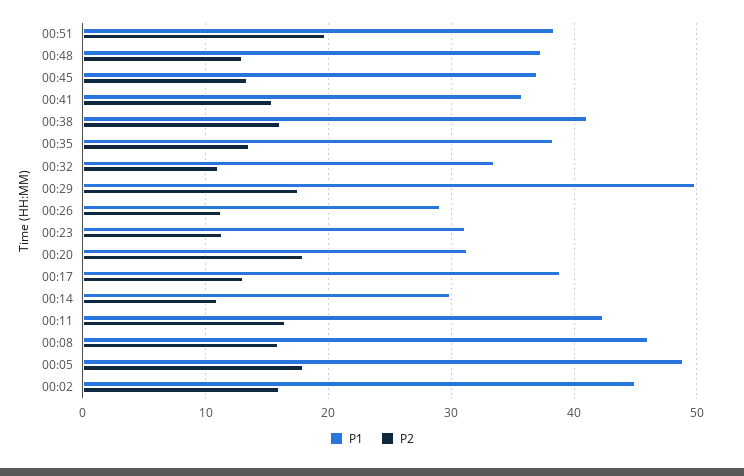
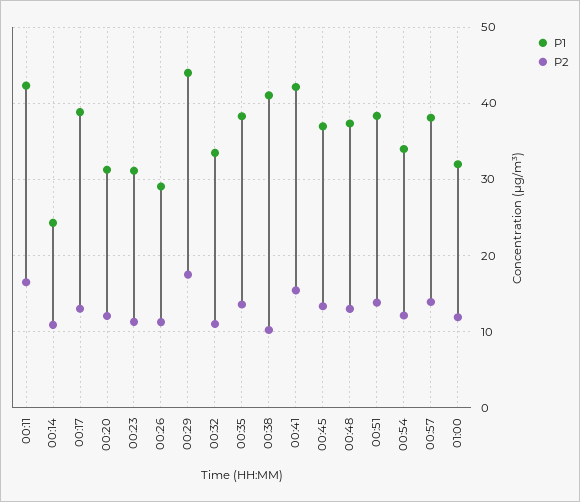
P2, 00:51: 20 -> 14
P1, 00:41: 36 -> 42
P2, 00:38: 16 -> 10
P1, 00:29: 50 -> 44
P2, 00:20: 18 -> 12
P1, 00:14: 30 -> 24
P1, 00:08: 46 -> none
P2, 00:08: 16 -> none
P1, 00:05: 49 -> none
P2, 00:05: 18 -> none
P1, 00:02: 45 -> none
P2, 00:02: 16 -> none
P1, 00:54: none -> 34
P2, 00:54: none -> 12
P1, 00:57: none -> 38
P2, 00:57: none -> 14
P1, 01:00: none -> 32
P2, 01:00: none -> 12

